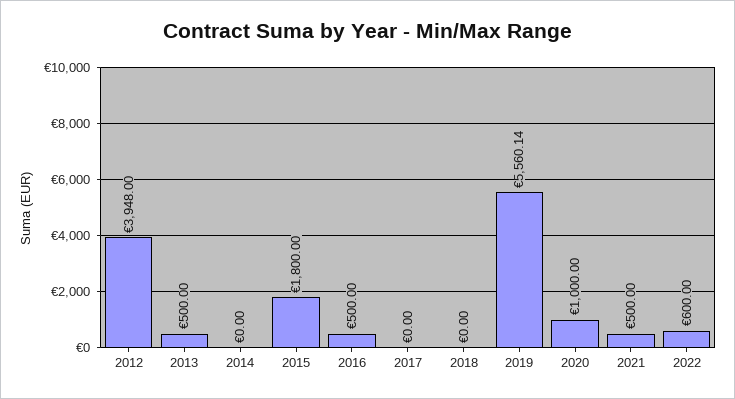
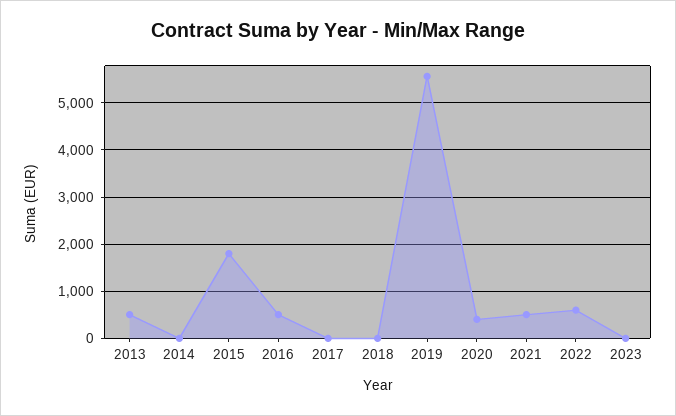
2012: 3948 -> none
2020: 1000 -> 400
2023: none -> 0

